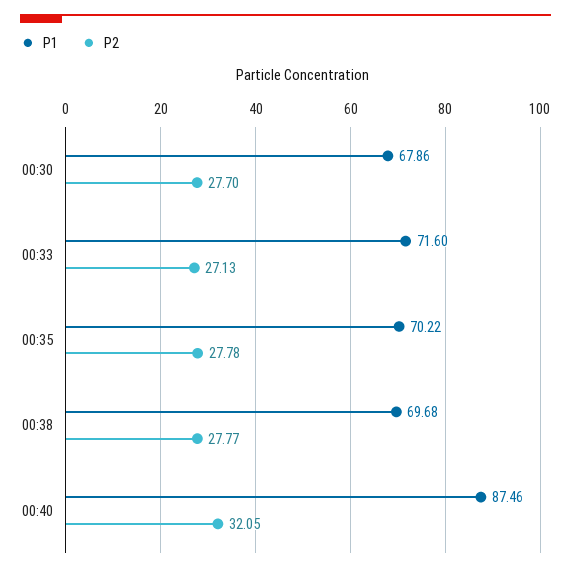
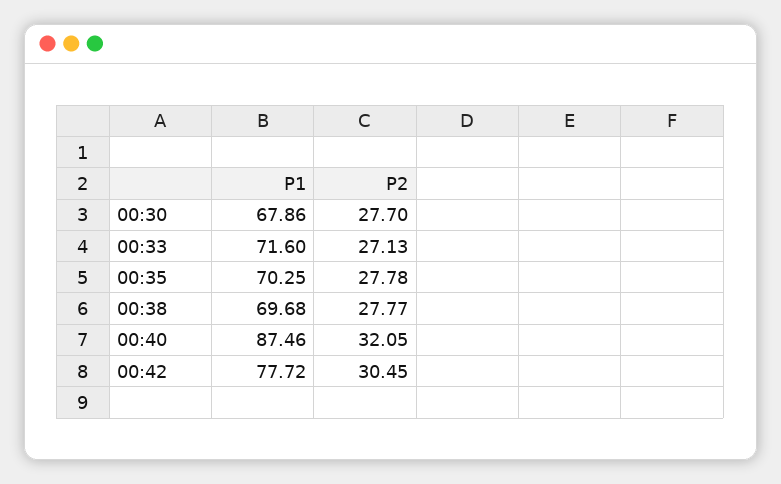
P1, 00:35: 70.22 -> 70.25
P1, 00:42: none -> 77.72
P2, 00:42: none -> 30.45

